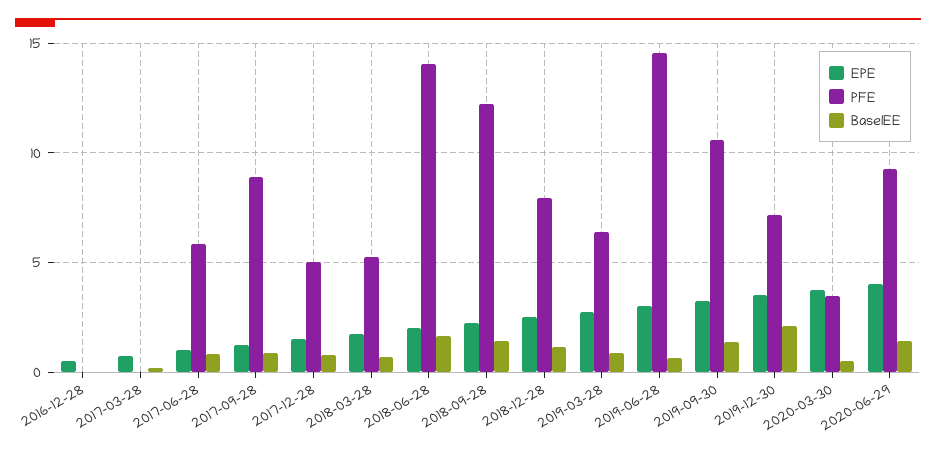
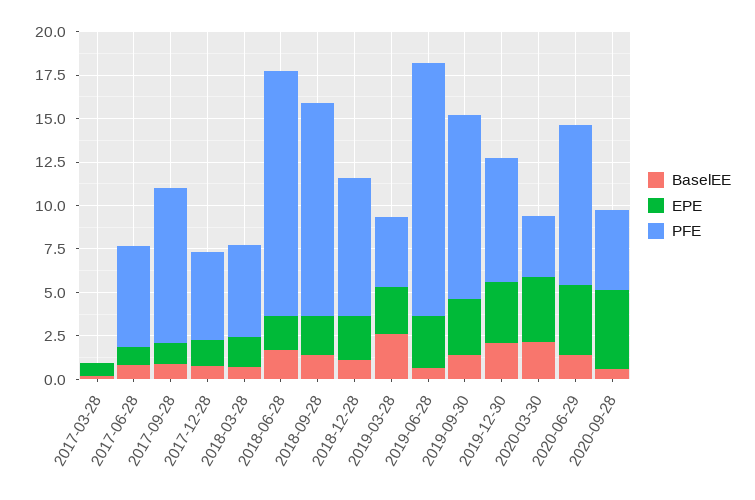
EPE, 2016-12-28: 0.5 -> none
PFE, 2016-12-28: 0 -> none
BaselEE, 2016-12-28: 0 -> none
PFE, 2019-03-28: 6.5 -> 4
BaselEE, 2019-03-28: 1 -> 2.5
BaselEE, 2020-03-30: 0.5 -> 2
BaselEE, 2020-09-28: none -> 0.5
EPE, 2020-09-28: none -> 4.5
PFE, 2020-09-28: none -> 4.5

